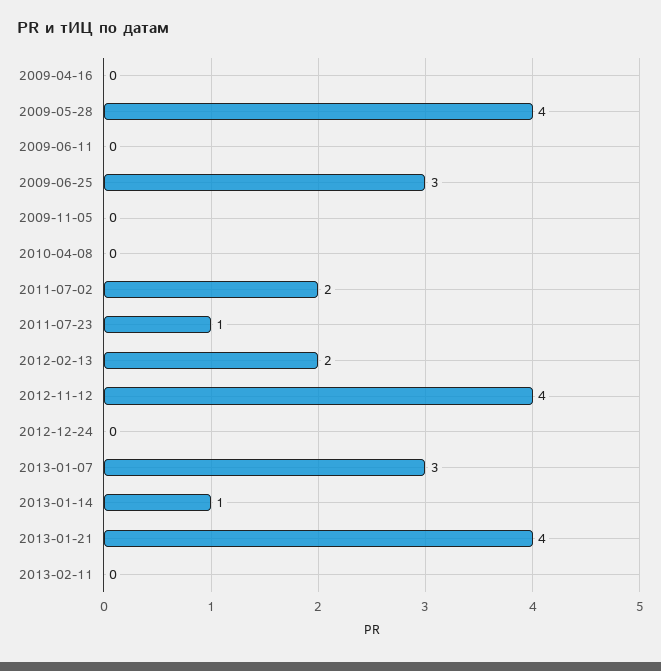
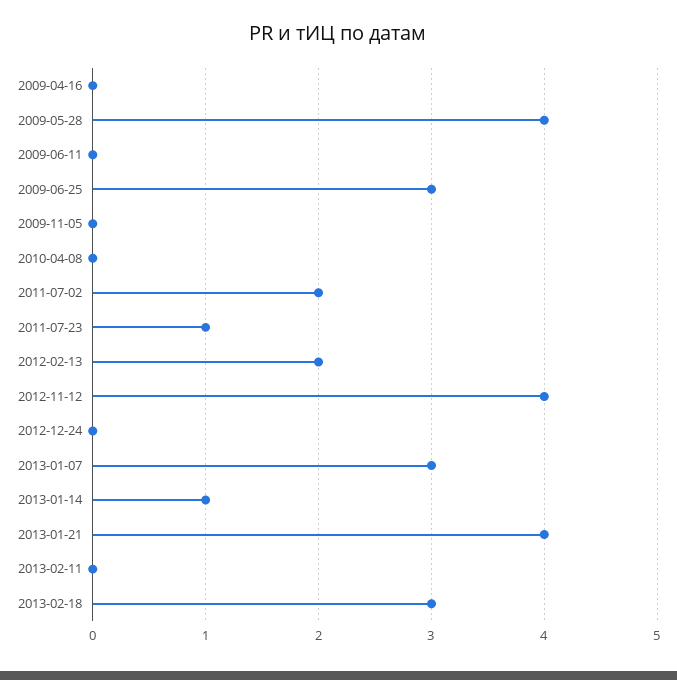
2013-02-18: none -> 3

